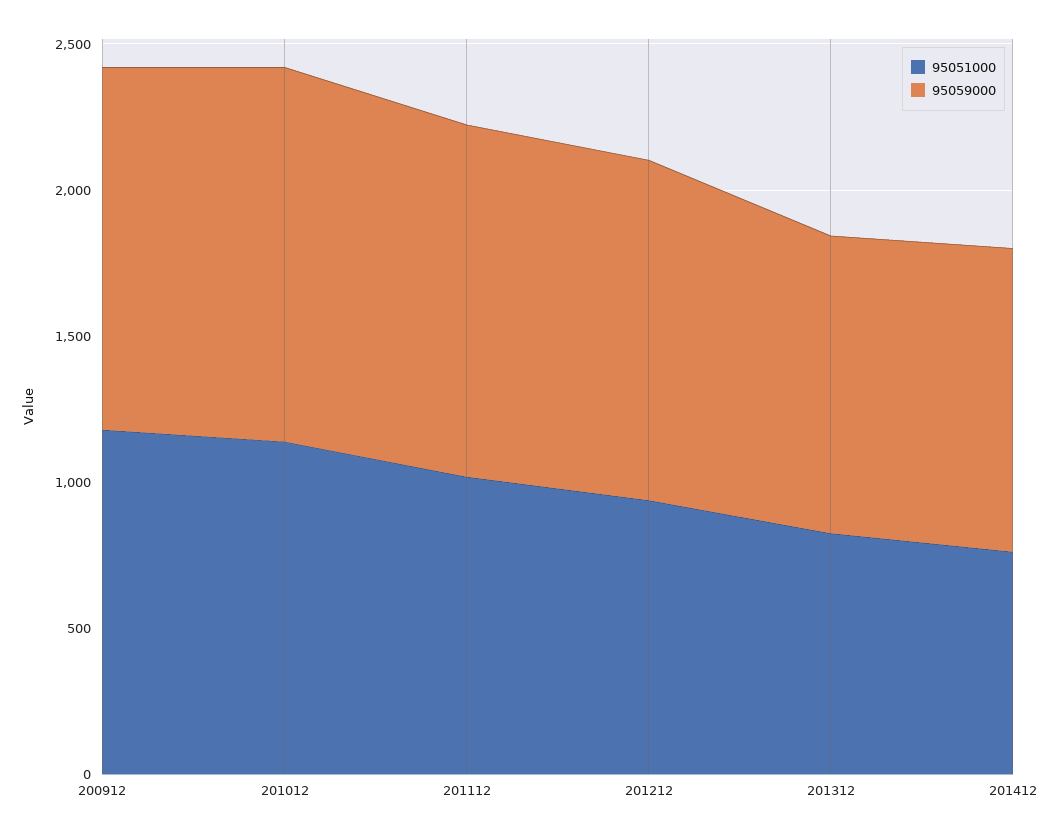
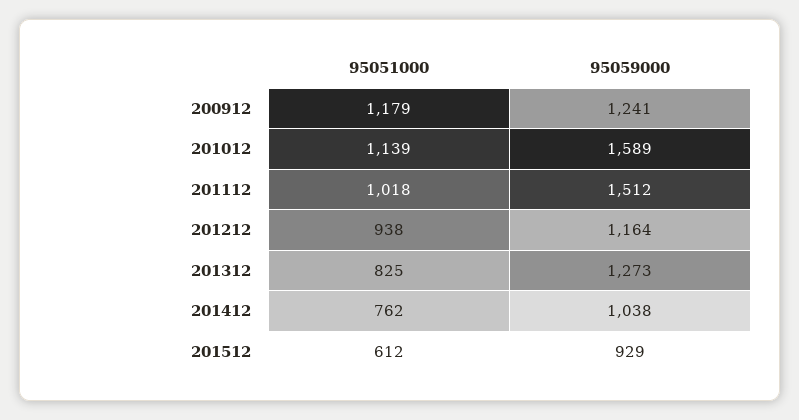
95059000, 201012: 1300 -> 1589
95059000, 201112: 1200 -> 1512
95059000, 201312: 1000 -> 1273
95051000, 201512: none -> 612
95059000, 201512: none -> 929

